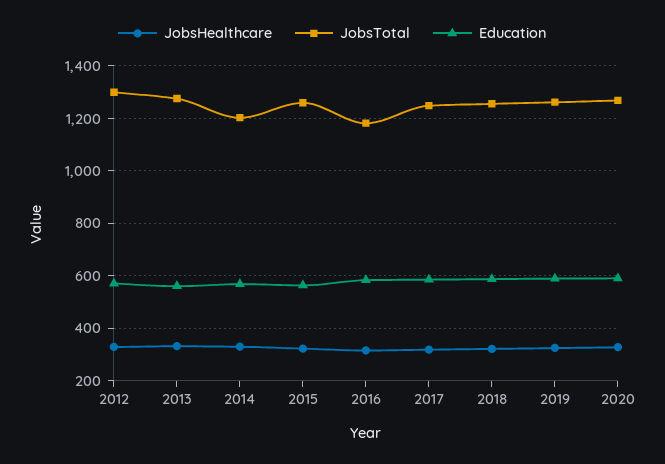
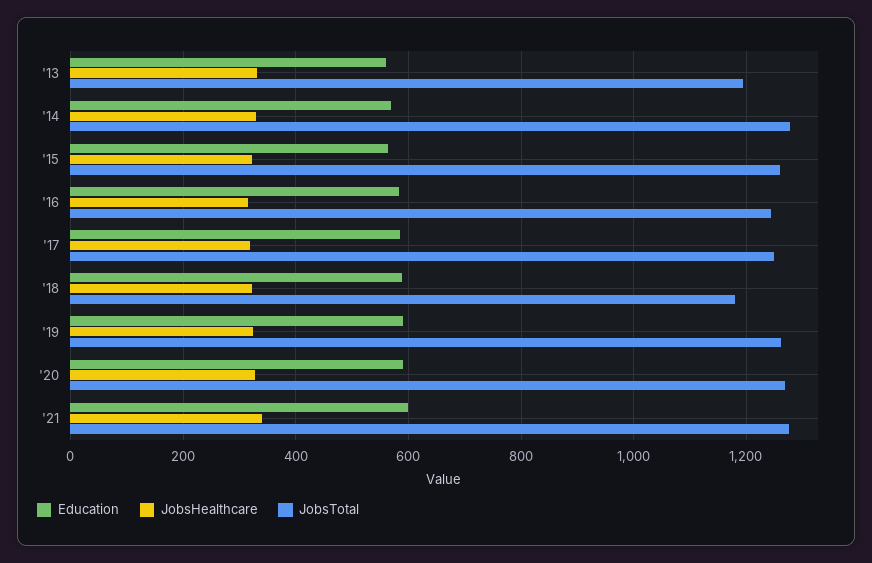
JobsHealthcare, 2012: 325 -> none
JobsTotal, 2012: 1300 -> none
Education, 2012: 575 -> none
JobsTotal, 2013: 1275 -> 1200
JobsTotal, 2014: 1200 -> 1280
JobsTotal, 2016: 1175 -> 1240
JobsTotal, 2018: 1250 -> 1180
Education, '21: none -> 600
JobsHealthcare, '21: none -> 340
JobsTotal, '21: none -> 1280

